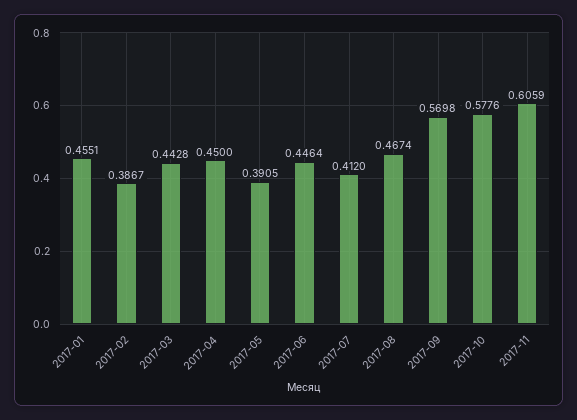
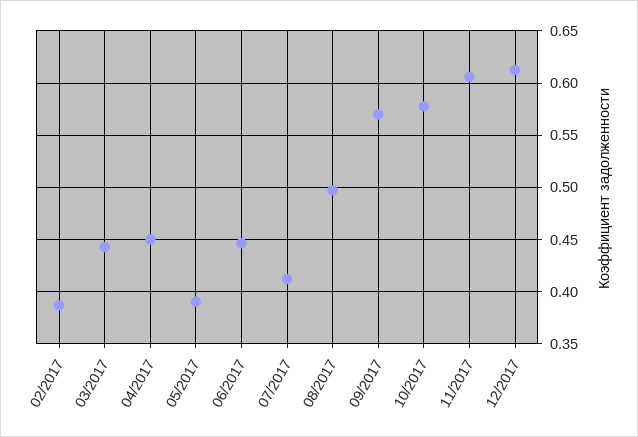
2017-01: 0.4551 -> none
2017-08: 0.4674 -> 0.5
12/2017: none -> 0.61

